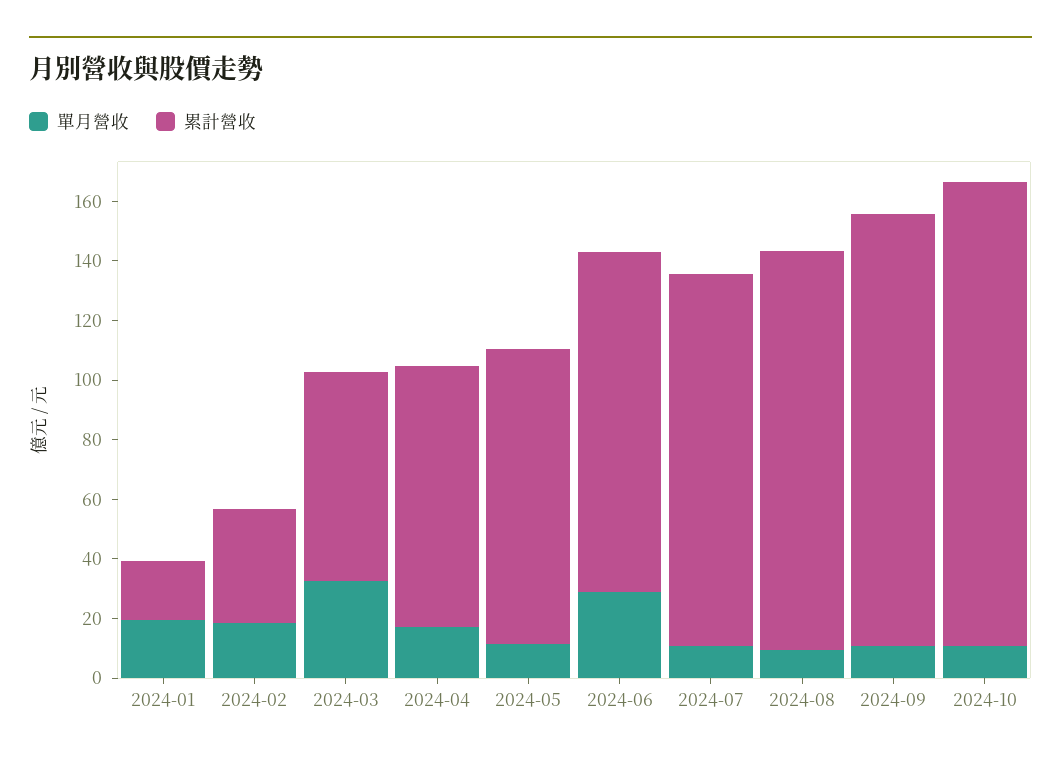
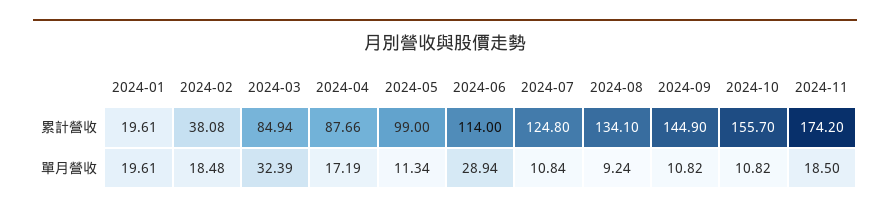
累計營收, 2024-03: 70 -> 84.94
累計營收, 2024-11: none -> 174.2
單月營收, 2024-11: none -> 18.5

